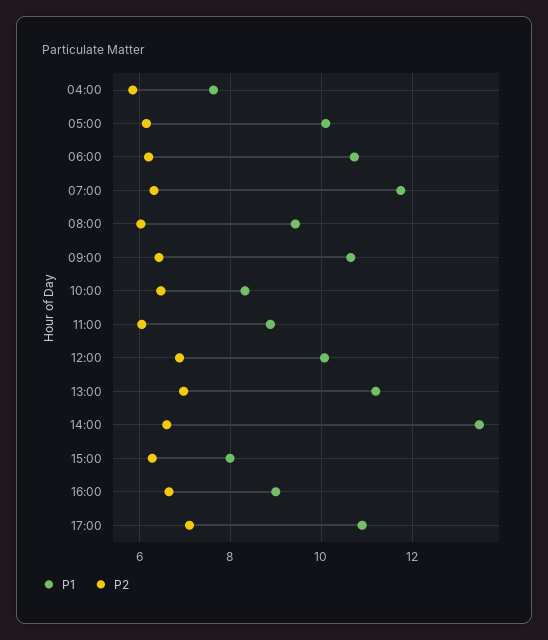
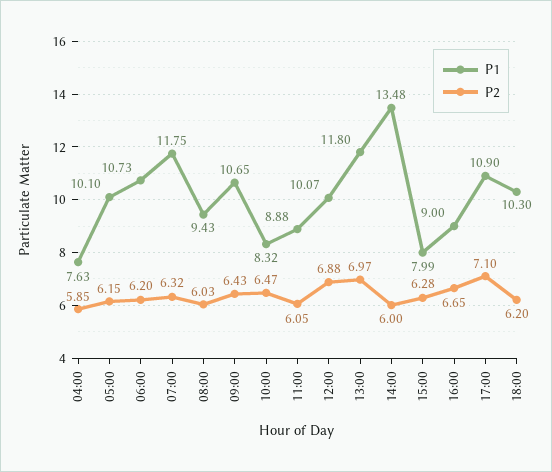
P1, 13:00: 11.2 -> 11.8
P2, 14:00: 6.6 -> 6
P1, 18:00: none -> 10.3
P2, 18:00: none -> 6.2

